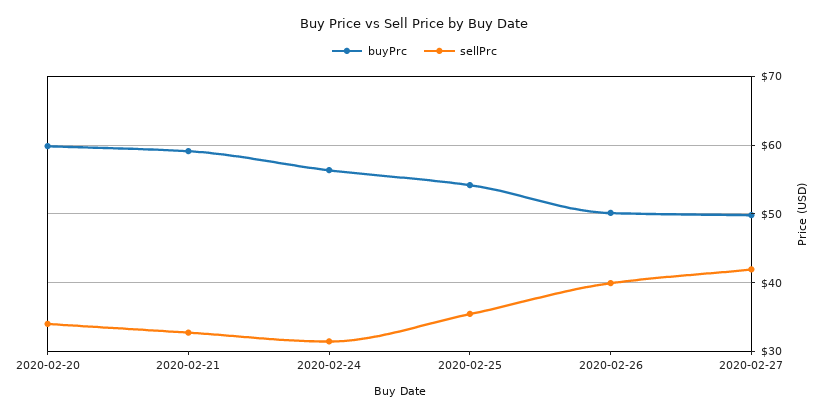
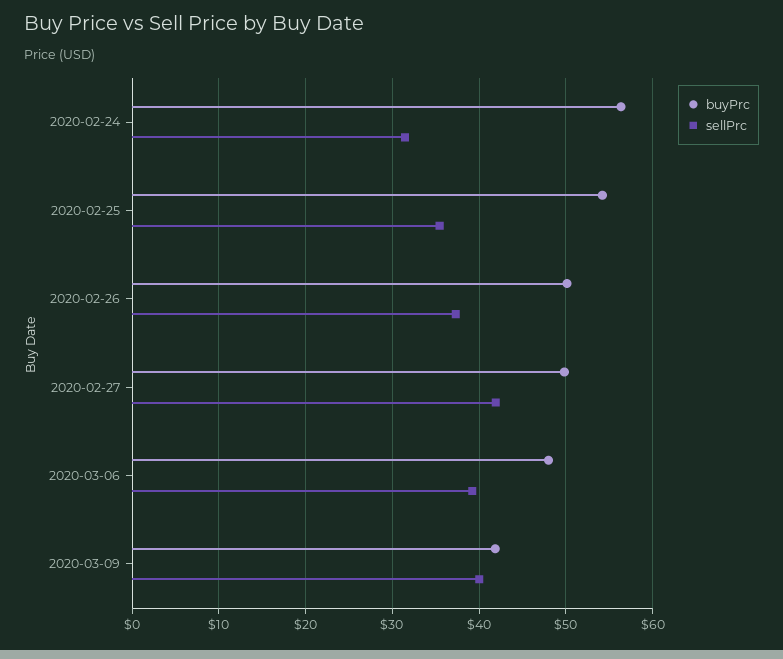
buyPrc, 2020-02-20: 60 -> none
sellPrc, 2020-02-20: 34 -> none
buyPrc, 2020-02-21: 59 -> none
sellPrc, 2020-02-21: 33 -> none
sellPrc, 2020-02-26: 40 -> 37
buyPrc, 2020-03-06: none -> 48
sellPrc, 2020-03-06: none -> 39
buyPrc, 2020-03-09: none -> 42
sellPrc, 2020-03-09: none -> 40

